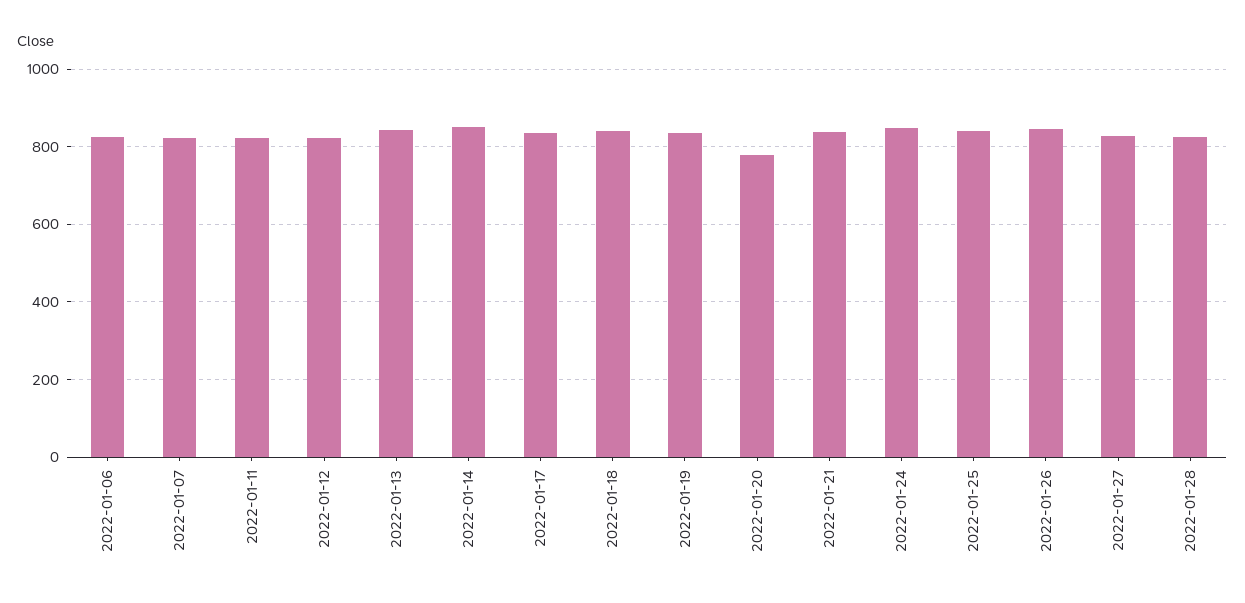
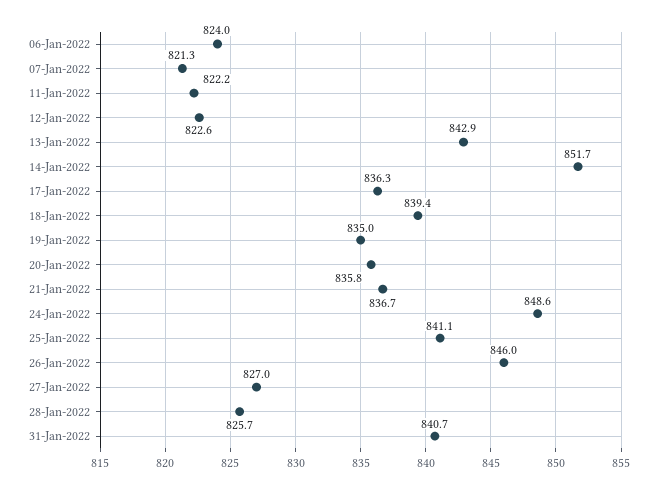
2022-01-20: 780 -> 835.8
31-Jan-2022: none -> 840.7

